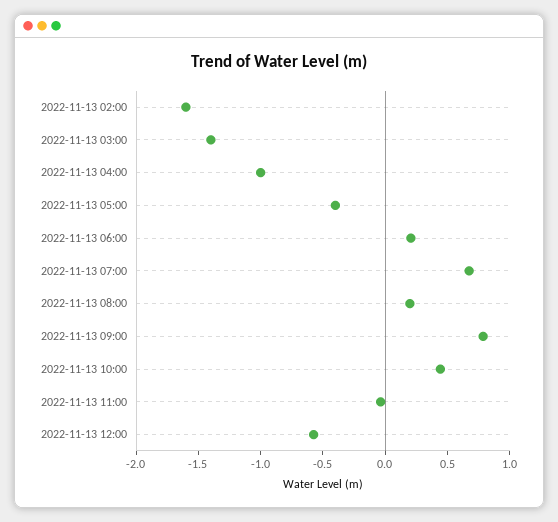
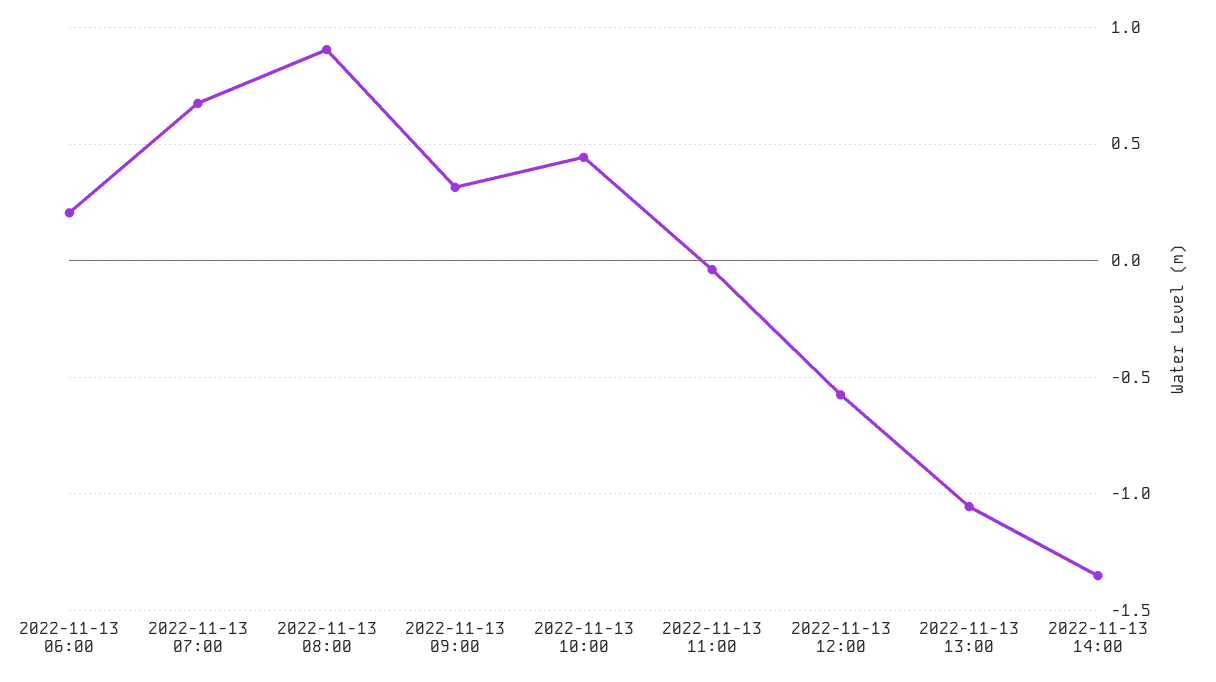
2022-11-13 02:00: -1.6 -> none
2022-11-13 03:00: -1.4 -> none
2022-11-13 04:00: -1 -> none
2022-11-13 05:00: -0.4 -> none
2022-11-13 08:00: 0.2 -> 0.9
2022-11-13 09:00: 0.8 -> 0.3
2022-11-13 13:00: none -> -1.05
2022-11-13 14:00: none -> -1.35

